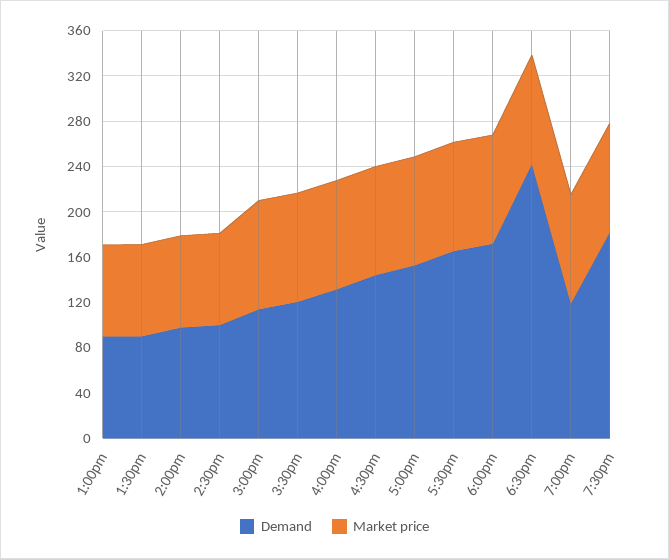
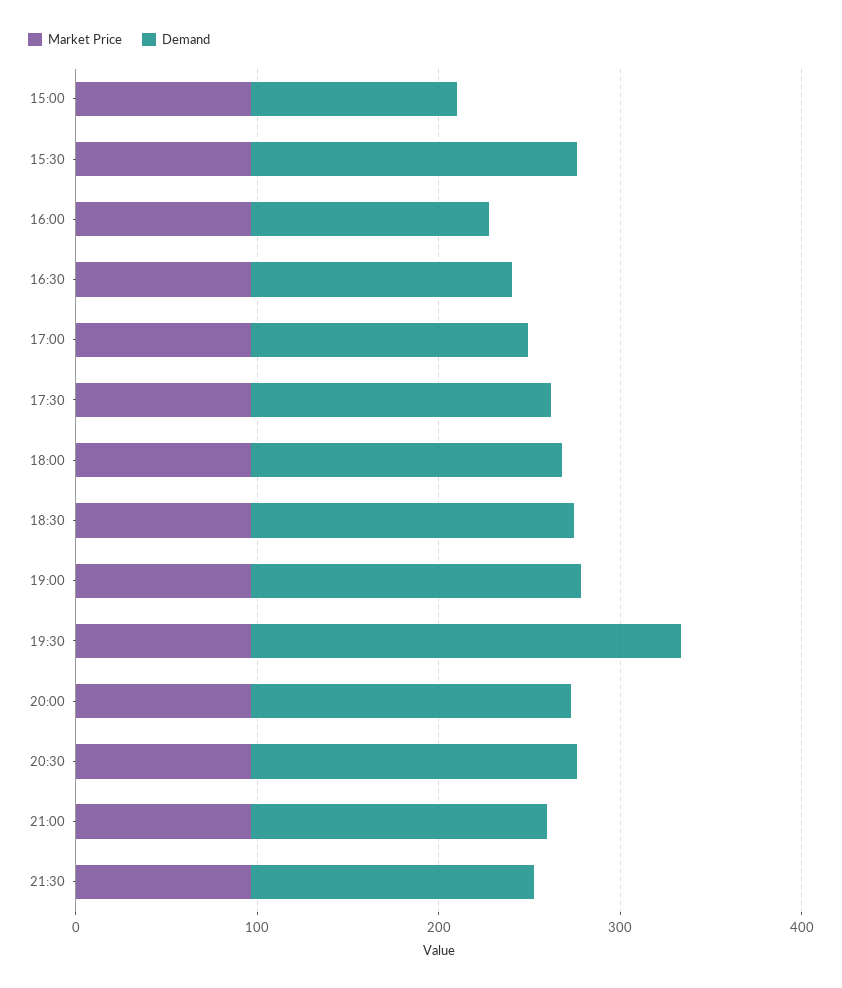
Demand, 1:00pm: 90 -> none
Market price, 1:00pm: 80 -> none
Demand, 1:30pm: 90 -> none
Market price, 1:30pm: 80 -> none
Demand, 2:00pm: 100 -> none
Market price, 2:00pm: 80 -> none
Demand, 2:30pm: 100 -> none
Market price, 2:30pm: 80 -> none
Demand, 3:30pm: 120 -> 180
Demand, 6:30pm: 240 -> 180
Demand, 7:00pm: 120 -> 180
Demand, 7:30pm: 180 -> 240
Market price, 20:00: none -> 100
Demand, 20:00: none -> 180
Market price, 20:30: none -> 100
Demand, 20:30: none -> 180
Market price, 21:00: none -> 100
Demand, 21:00: none -> 160
Market price, 21:30: none -> 100
Demand, 21:30: none -> 160

